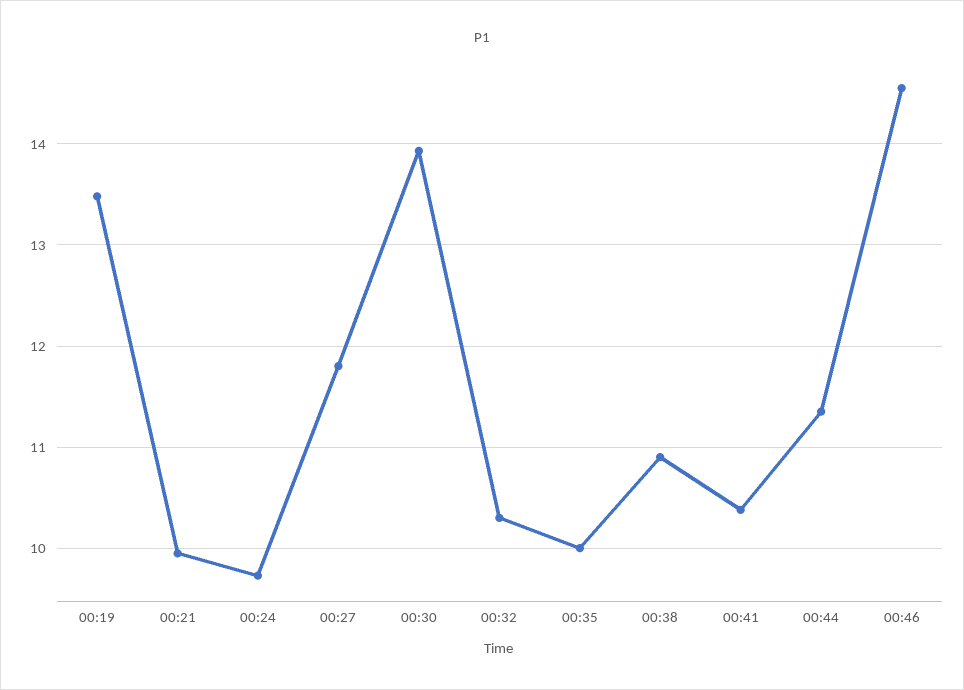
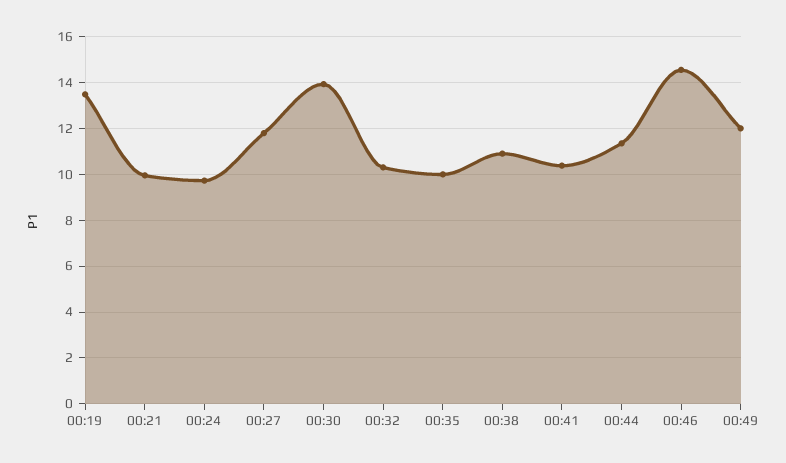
00:49: none -> 12

